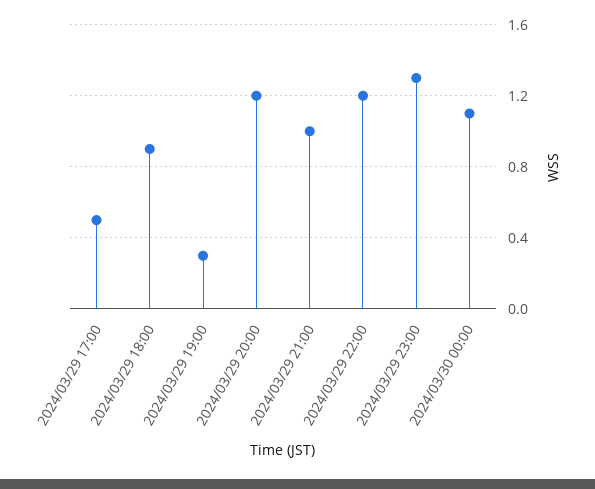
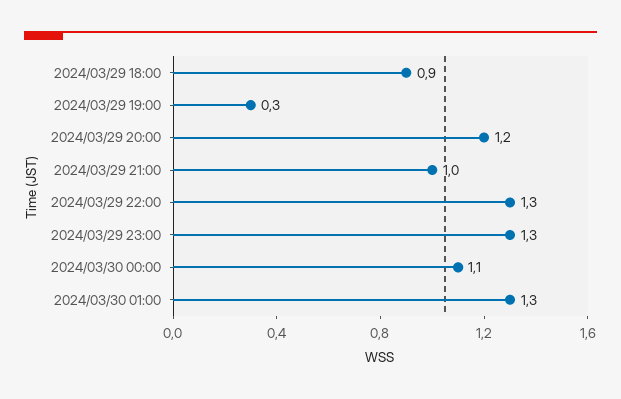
2024/03/29 17:00: 0.5 -> none
2024/03/29 22:00: 1.2 -> 1.3
2024/03/30 01:00: none -> 1.3

